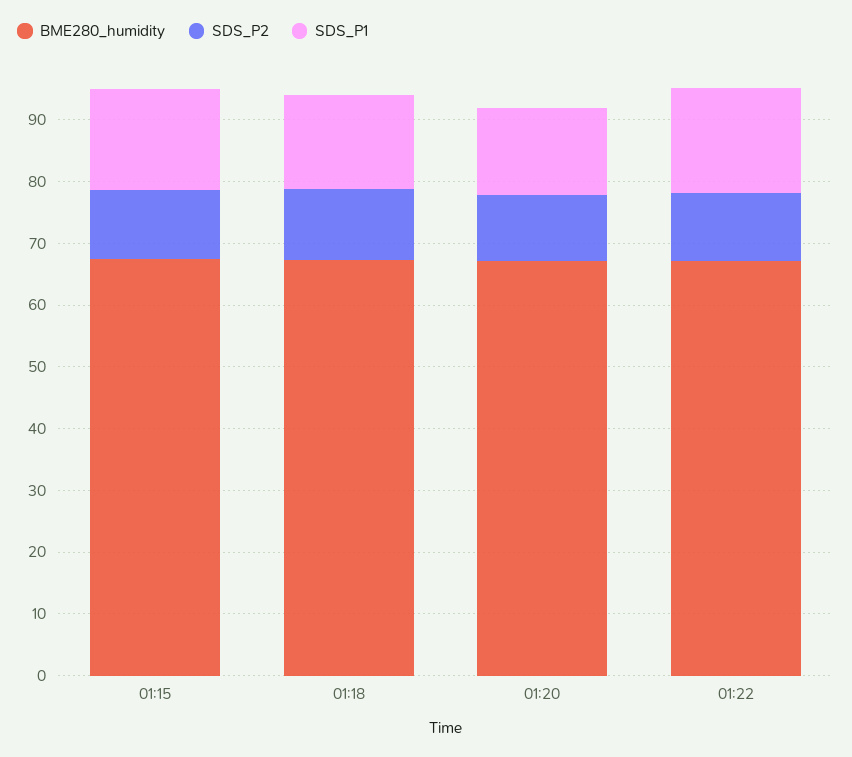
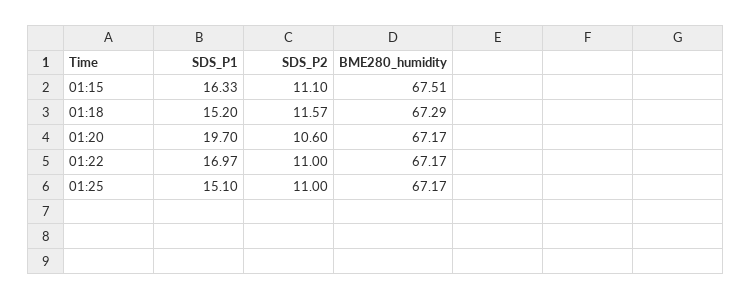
SDS_P1, 01:20: 14 -> 19.7
SDS_P1, 01:25: none -> 15.1
SDS_P2, 01:25: none -> 11
BME280_humidity, 01:25: none -> 67.17

